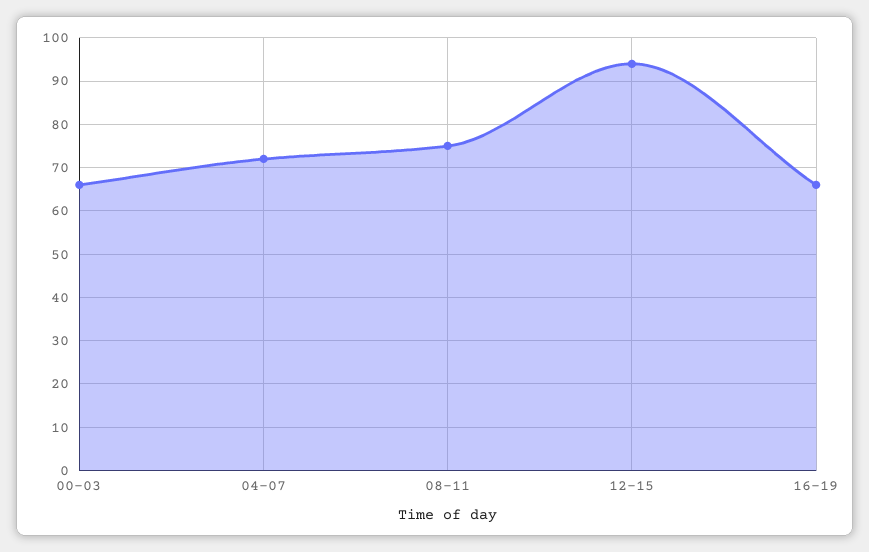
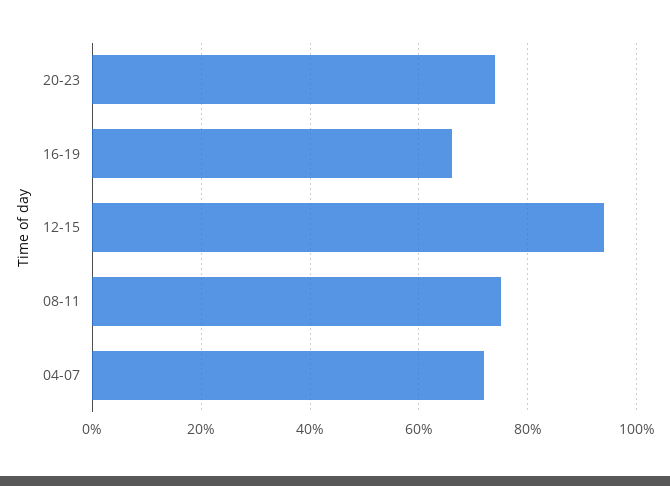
00-03: 65 -> none
20-23: none -> 75

